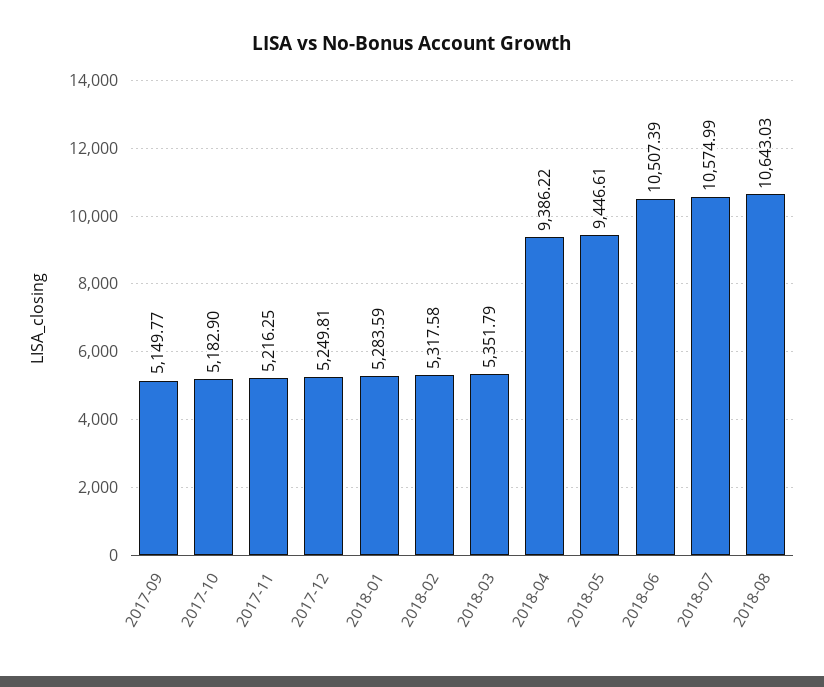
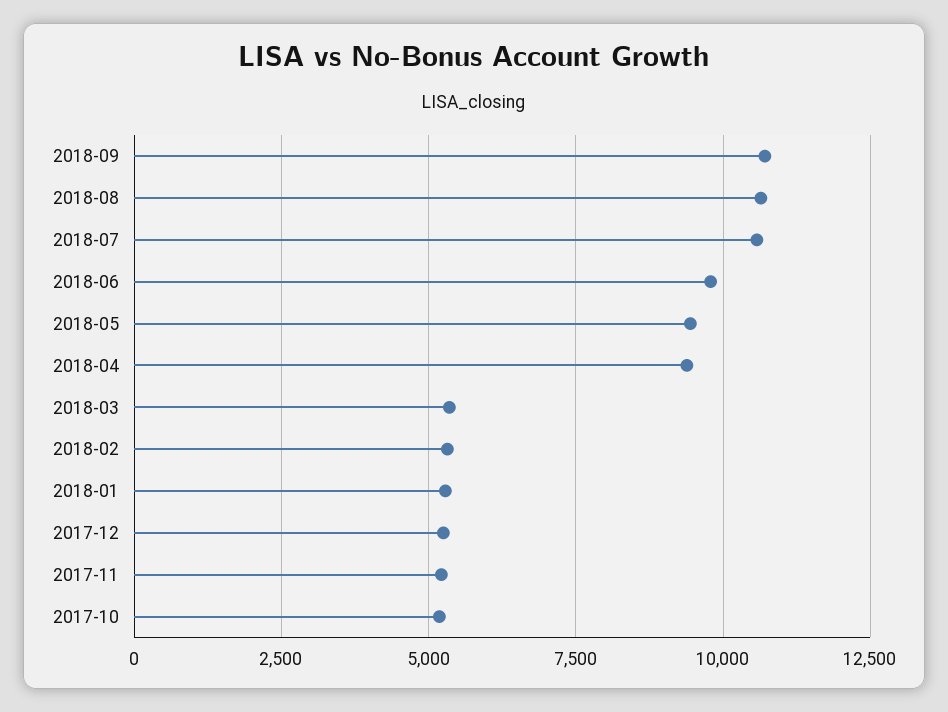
2017-09: 5149.77 -> none
2018-06: 10507.39 -> 9750
2018-09: none -> 10750

